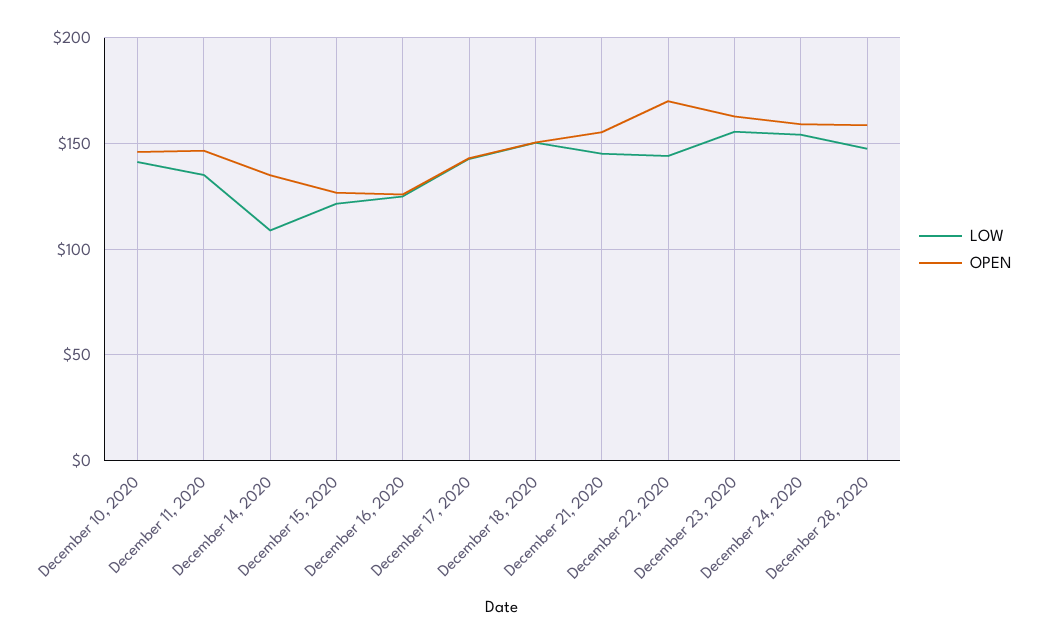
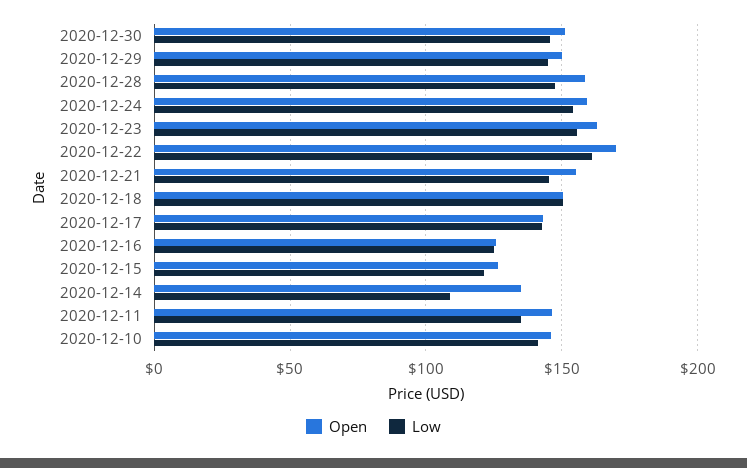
LOW, December 22, 2020: 145 -> 160
OPEN, 2020-12-30: none -> 150
LOW, 2020-12-30: none -> 145
OPEN, 2020-12-29: none -> 150
LOW, 2020-12-29: none -> 145

